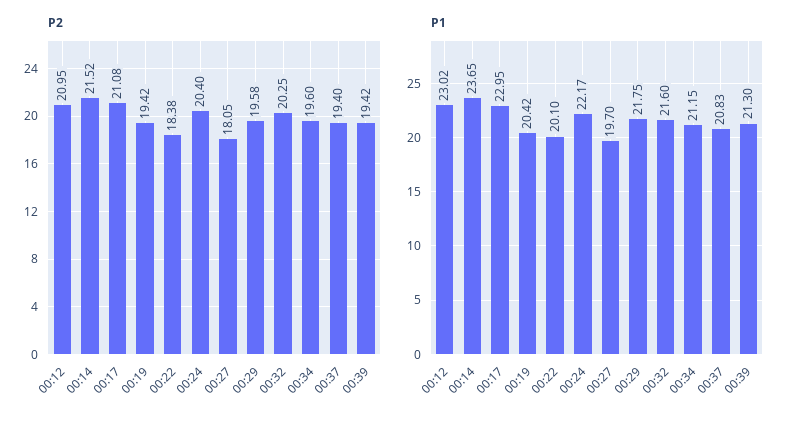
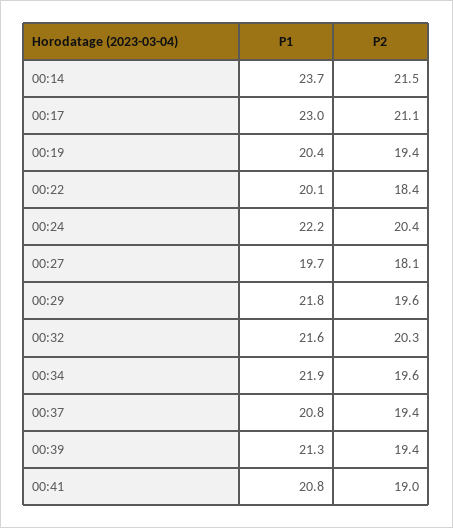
P2, 00:12: 20.95 -> none
P1, 00:12: 23.02 -> none
P1, 00:34: 21.15 -> 21.9
P1, 00:41: none -> 20.8
P2, 00:41: none -> 19

